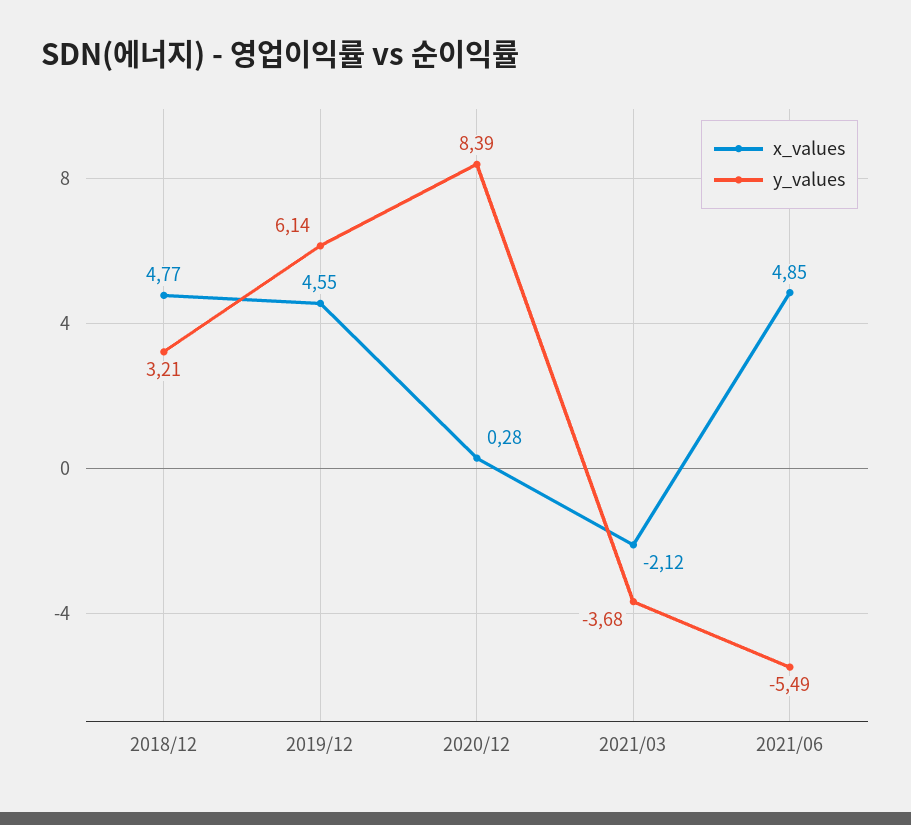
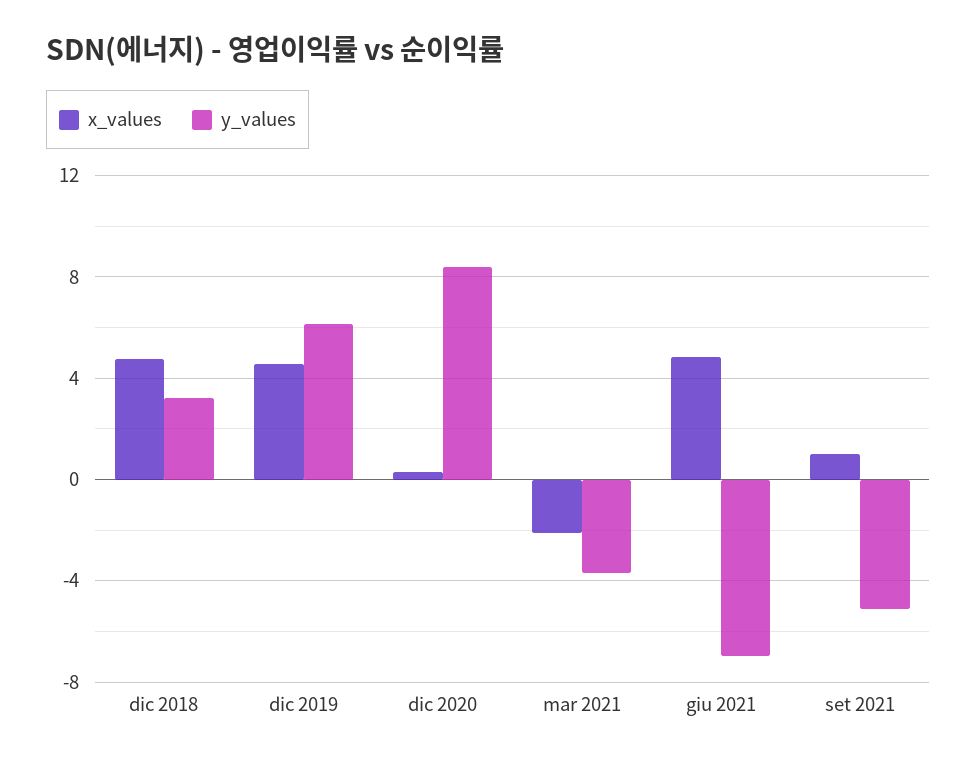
y_values, 2021/06: -5.49 -> -7
x_values, set 2021: none -> 1
y_values, set 2021: none -> -5

